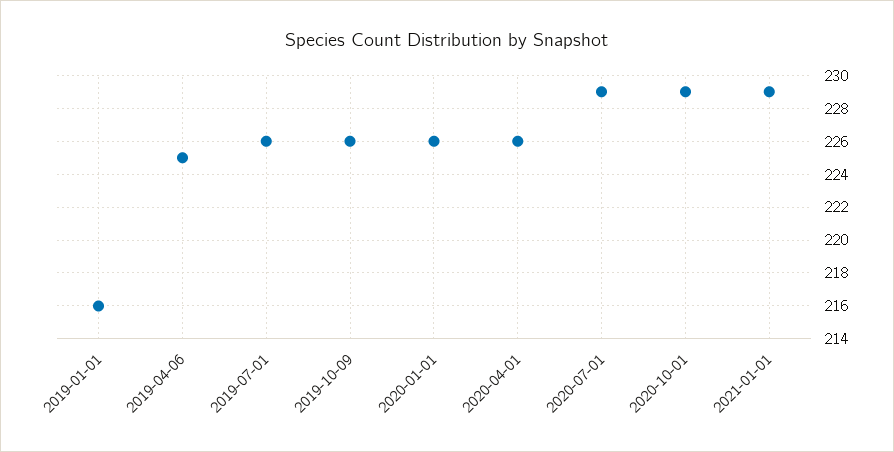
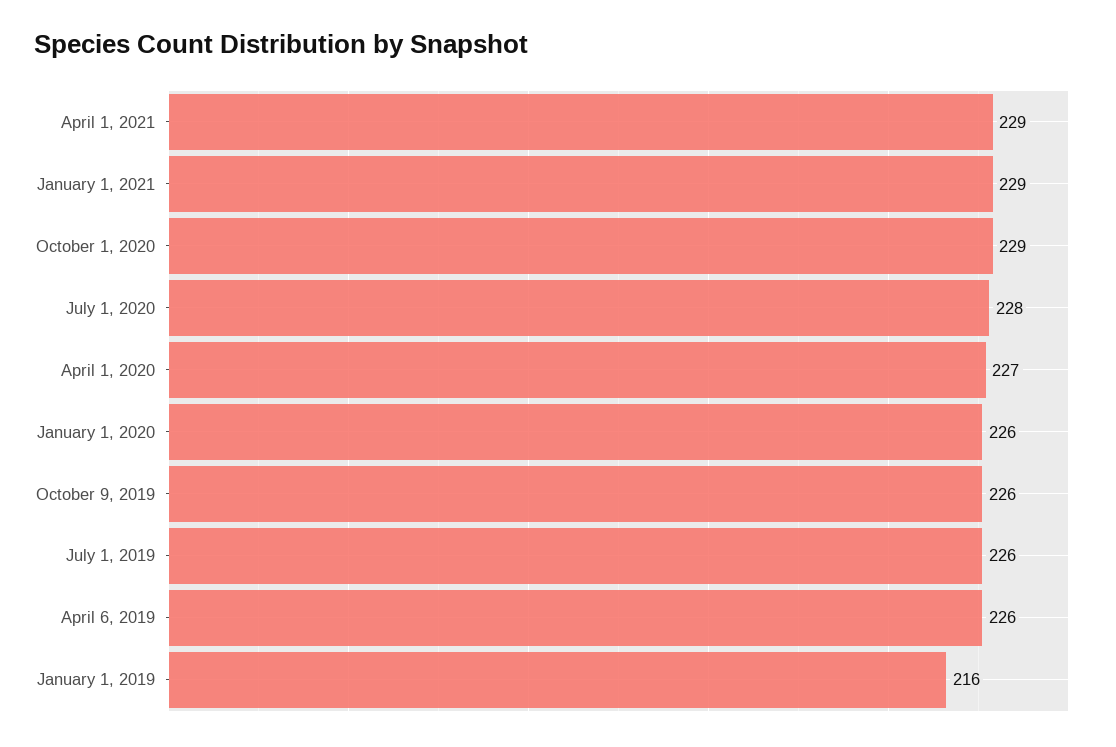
2019-04-06: 225 -> 226
2020-04-01: 226 -> 227
2020-07-01: 229 -> 228
April 1, 2021: none -> 229

